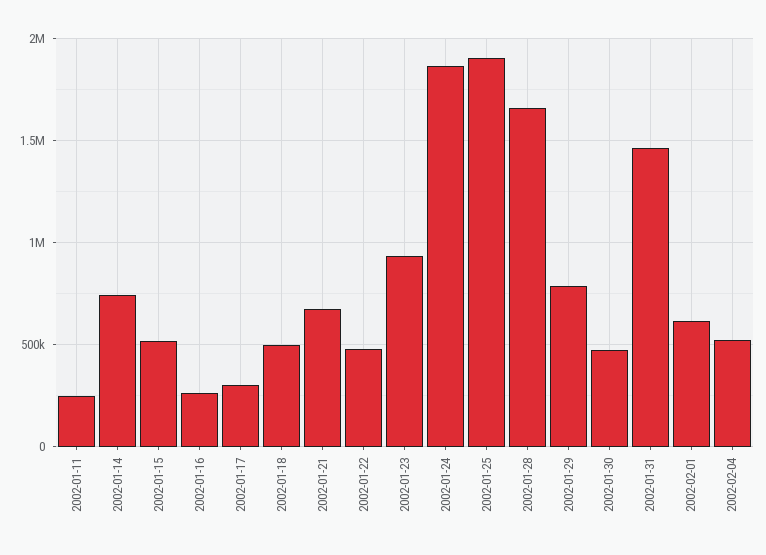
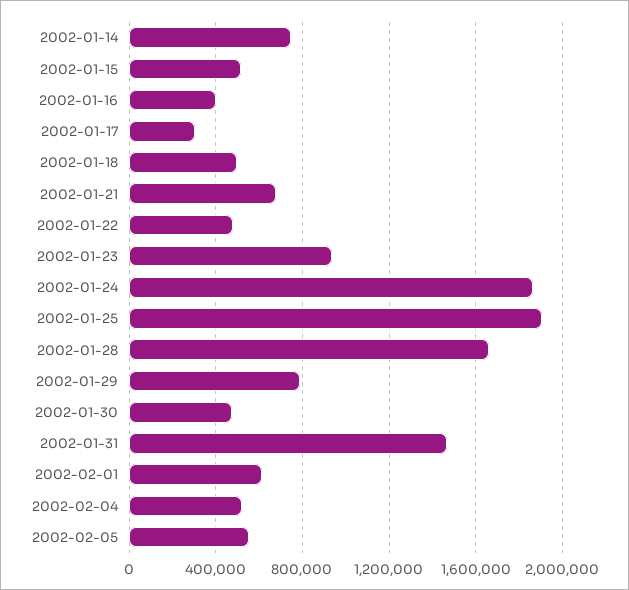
2002-01-11: 250000 -> none
2002-01-16: 250000 -> 400000
2002-02-05: none -> 550000

